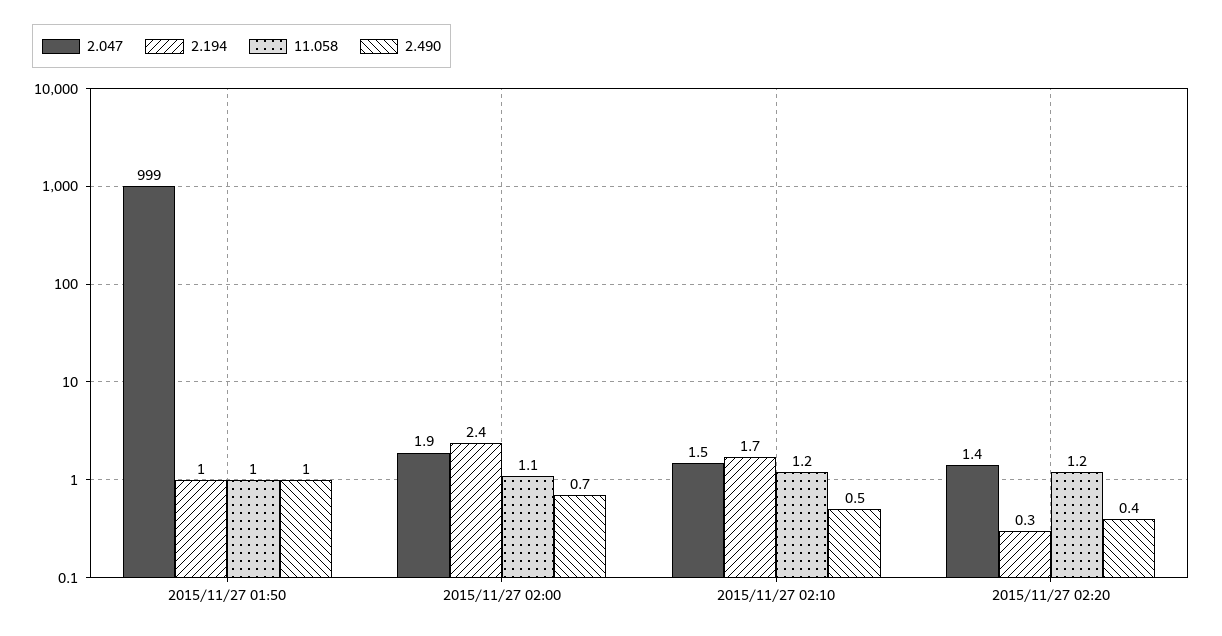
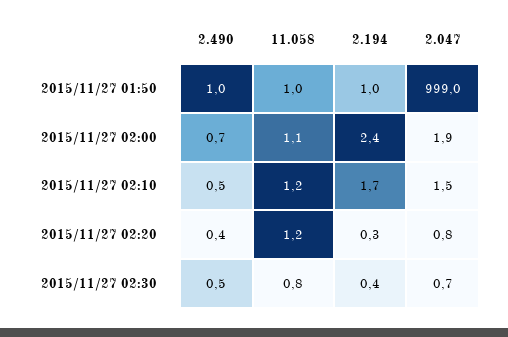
2.047, 2015/11/27 02:20: 1.4 -> 0.8
2.490, 2015/11/27 02:30: none -> 0.5
11.058, 2015/11/27 02:30: none -> 0.8
2.194, 2015/11/27 02:30: none -> 0.4
2.047, 2015/11/27 02:30: none -> 0.7

